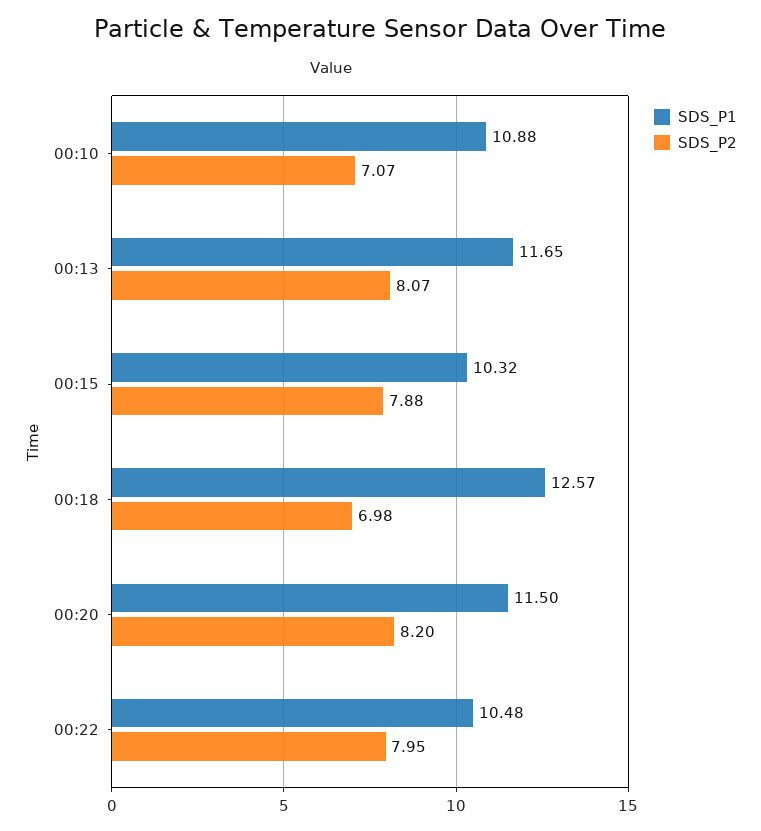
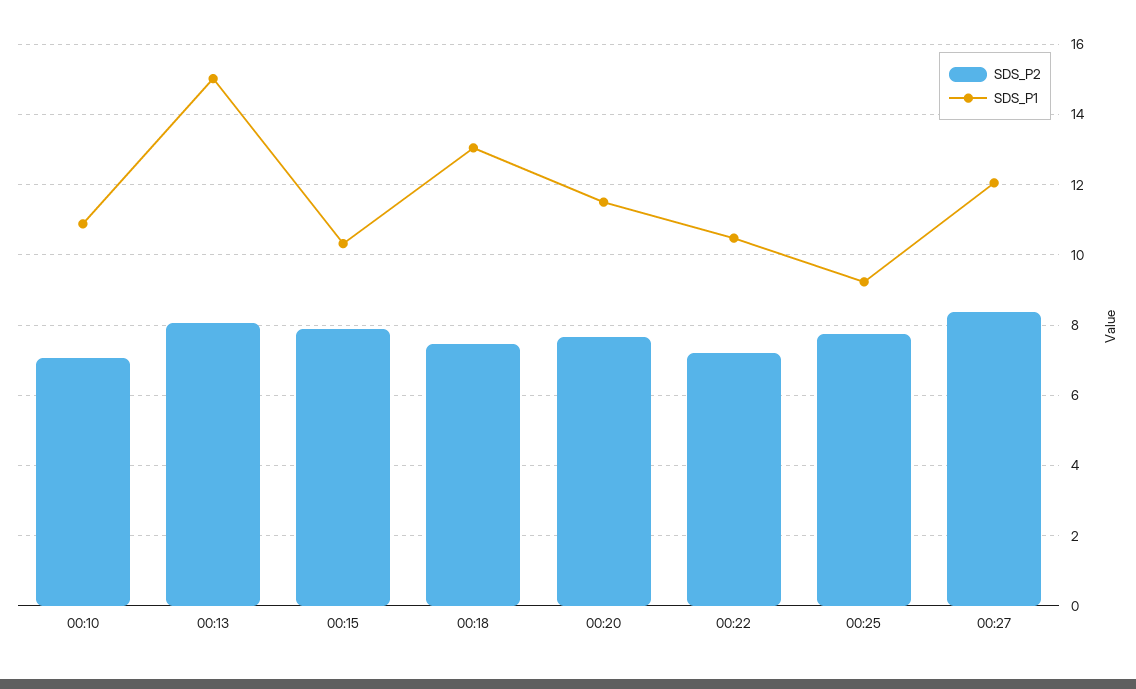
SDS_P1, 00:13: 11.65 -> 15
SDS_P1, 00:18: 12.57 -> 13
SDS_P2, 00:18: 6.98 -> 7.4
SDS_P2, 00:20: 8.2 -> 7.6
SDS_P2, 00:22: 7.95 -> 7.2
SDS_P2, 00:25: none -> 7.8
SDS_P1, 00:25: none -> 9.2
SDS_P2, 00:27: none -> 8.4
SDS_P1, 00:27: none -> 12

